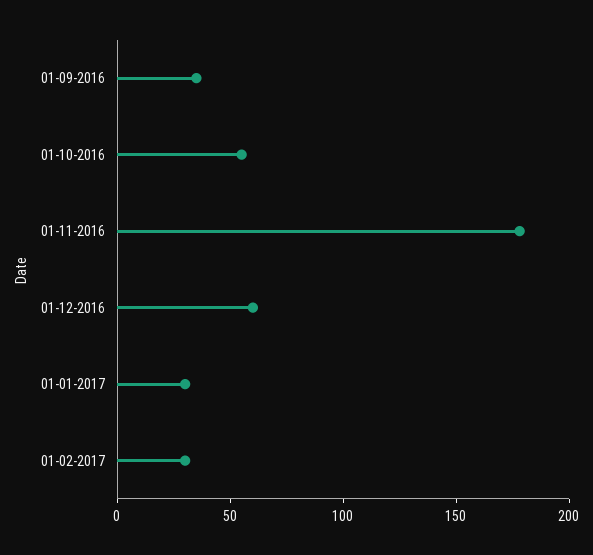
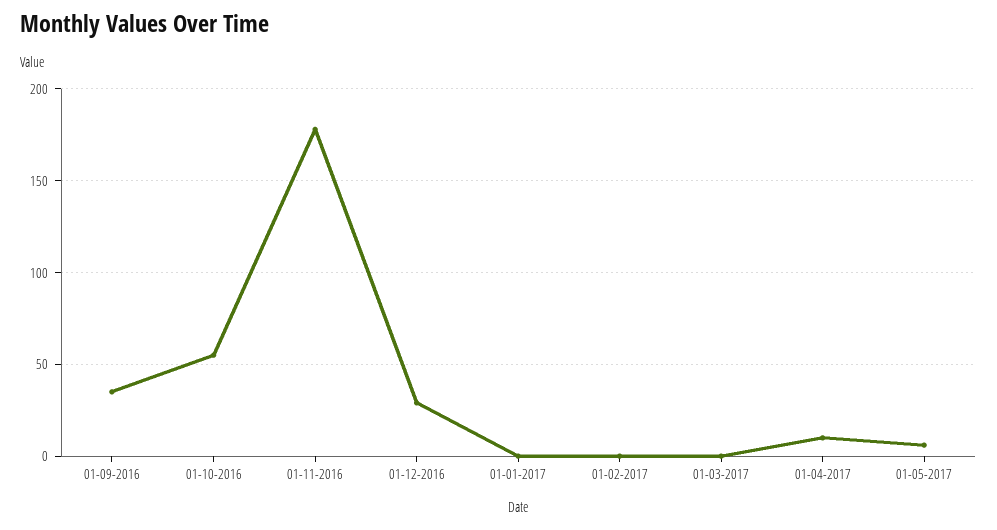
01-12-2016: 60 -> 30
01-01-2017: 30 -> 0
01-02-2017: 30 -> 0
01-03-2017: none -> 0
01-04-2017: none -> 10
01-05-2017: none -> 5

